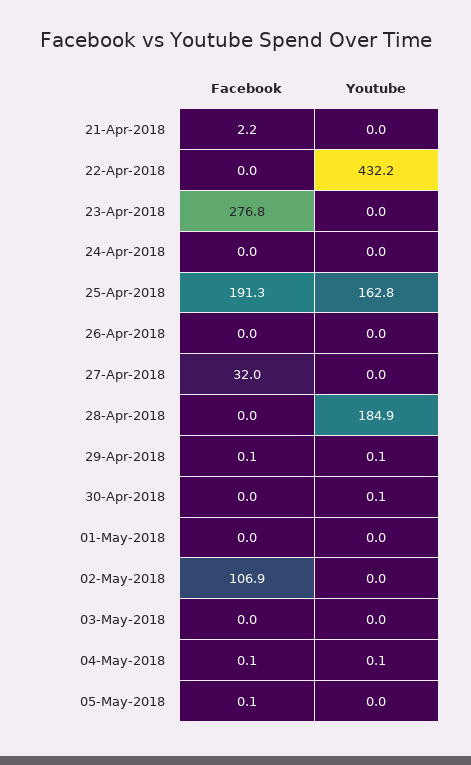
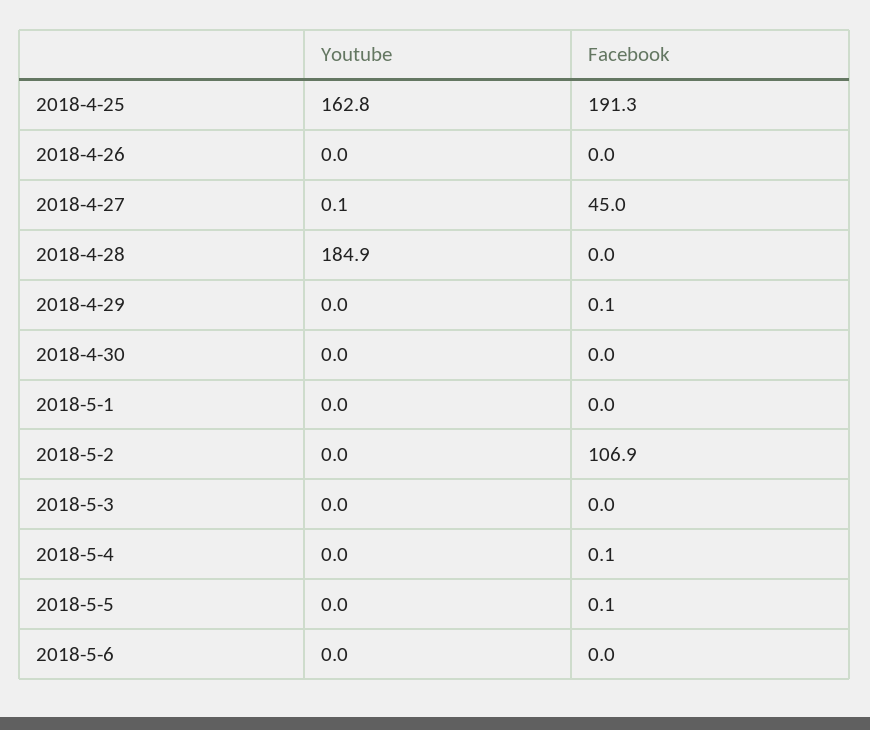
Facebook, 21-Apr-2018: 2.2 -> none
Youtube, 21-Apr-2018: 0 -> none
Facebook, 22-Apr-2018: 0 -> none
Youtube, 22-Apr-2018: 432.2 -> none
Facebook, 23-Apr-2018: 276.8 -> none
Youtube, 23-Apr-2018: 0 -> none
Facebook, 24-Apr-2018: 0 -> none
Youtube, 24-Apr-2018: 0 -> none
Facebook, 27-Apr-2018: 32 -> 45
Youtube, 27-Apr-2018: 0 -> 0.1
Youtube, 29-Apr-2018: 0.1 -> 0
Youtube, 30-Apr-2018: 0.1 -> 0
Youtube, 04-May-2018: 0.1 -> 0
Youtube, 2018-5-6: none -> 0
Facebook, 2018-5-6: none -> 0

